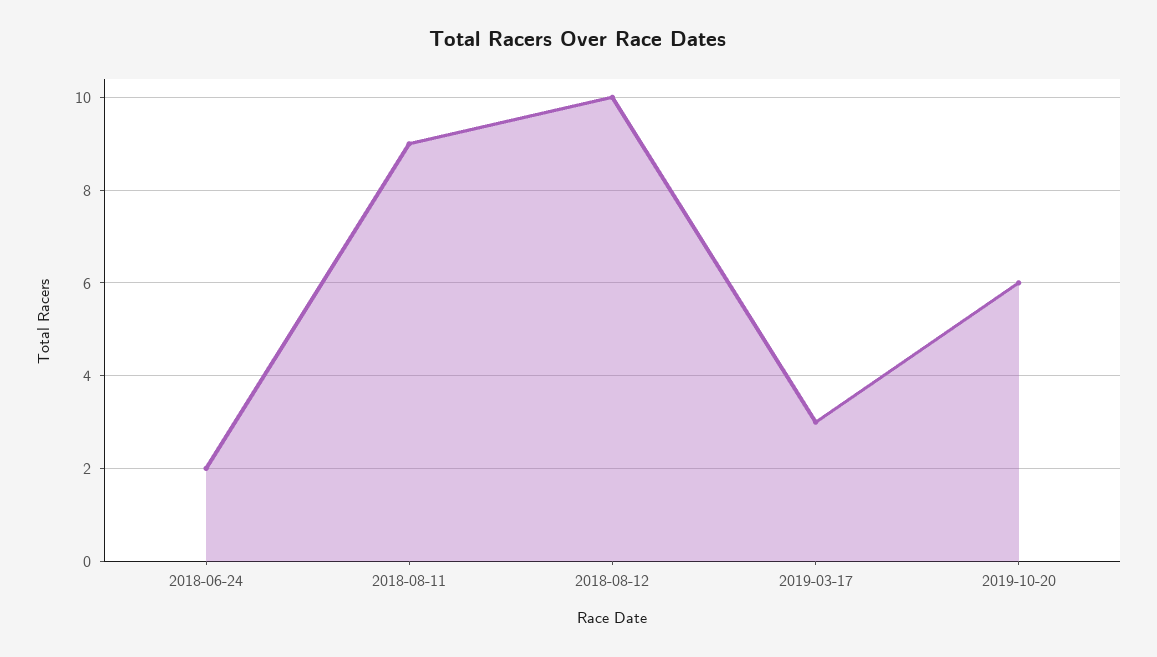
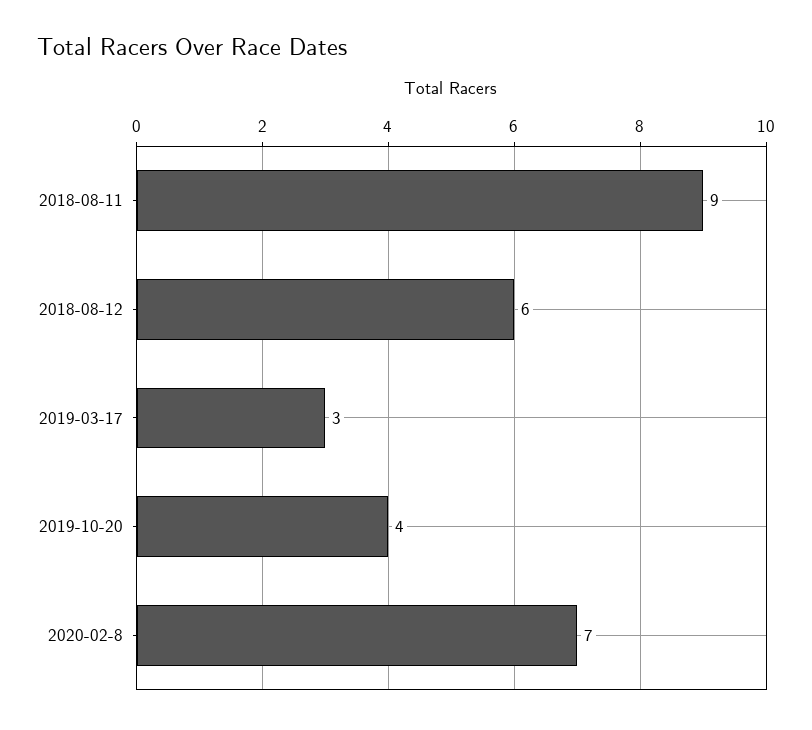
2018-06-24: 2 -> none
2018-08-12: 10 -> 6
2019-10-20: 6 -> 4
2020-02-8: none -> 7

